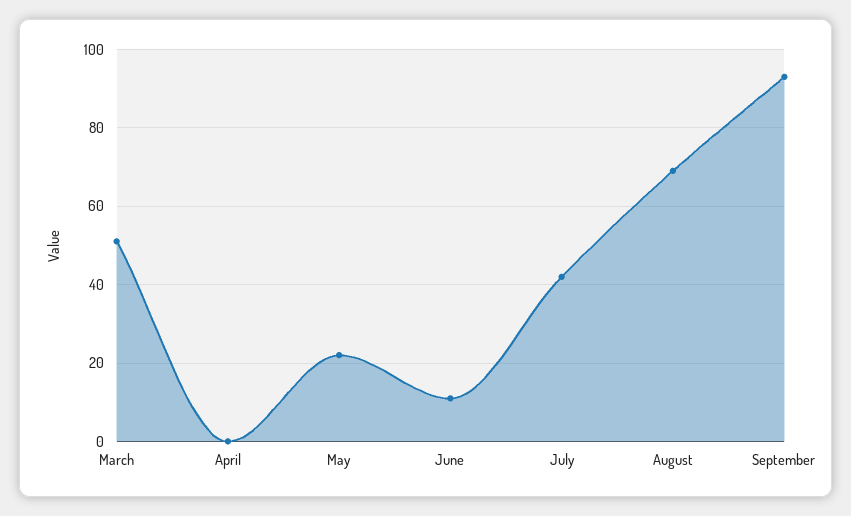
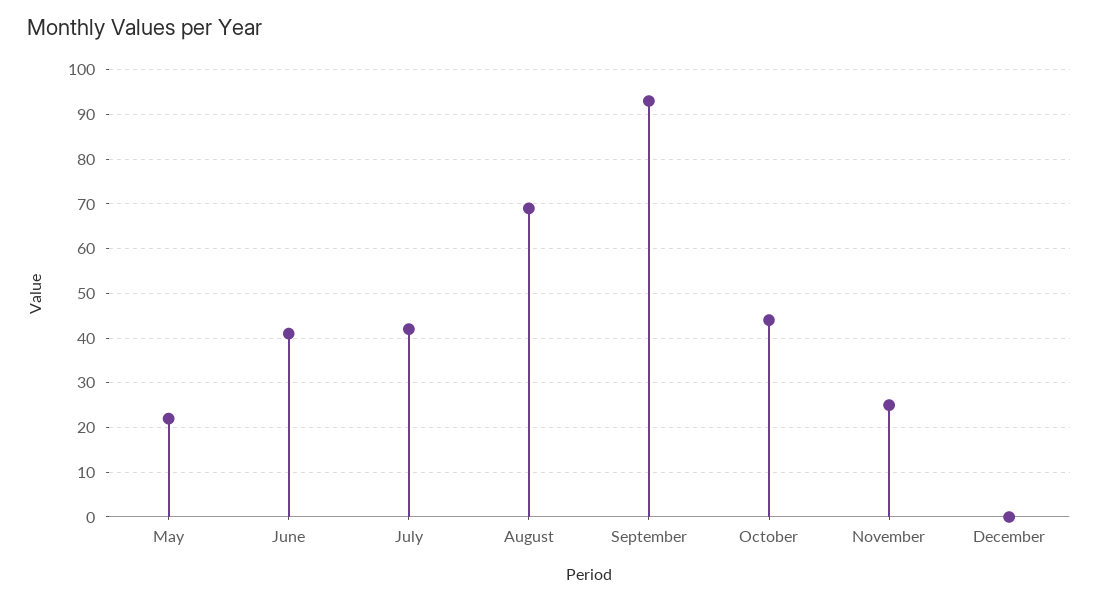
March: 50 -> none
April: 0 -> none
June: 10 -> 40
October: none -> 45
November: none -> 25
December: none -> 0

